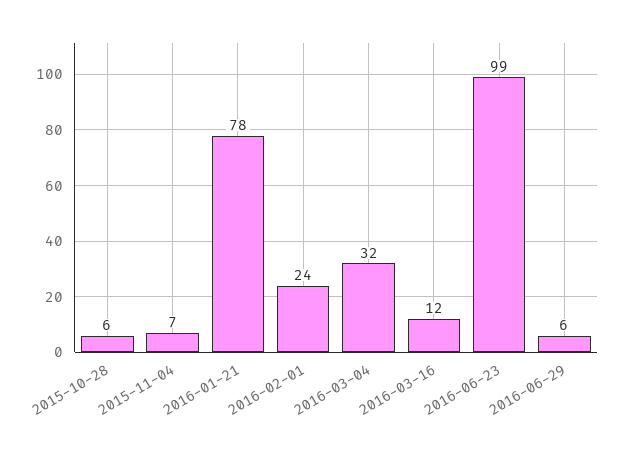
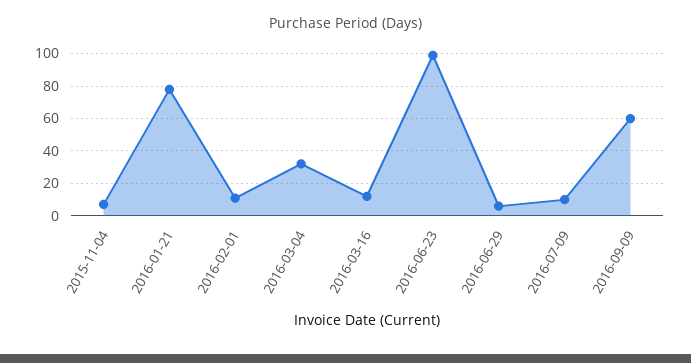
2015-10-28: 6 -> none
2016-02-01: 24 -> 10
2016-07-09: none -> 10
2016-09-09: none -> 60

